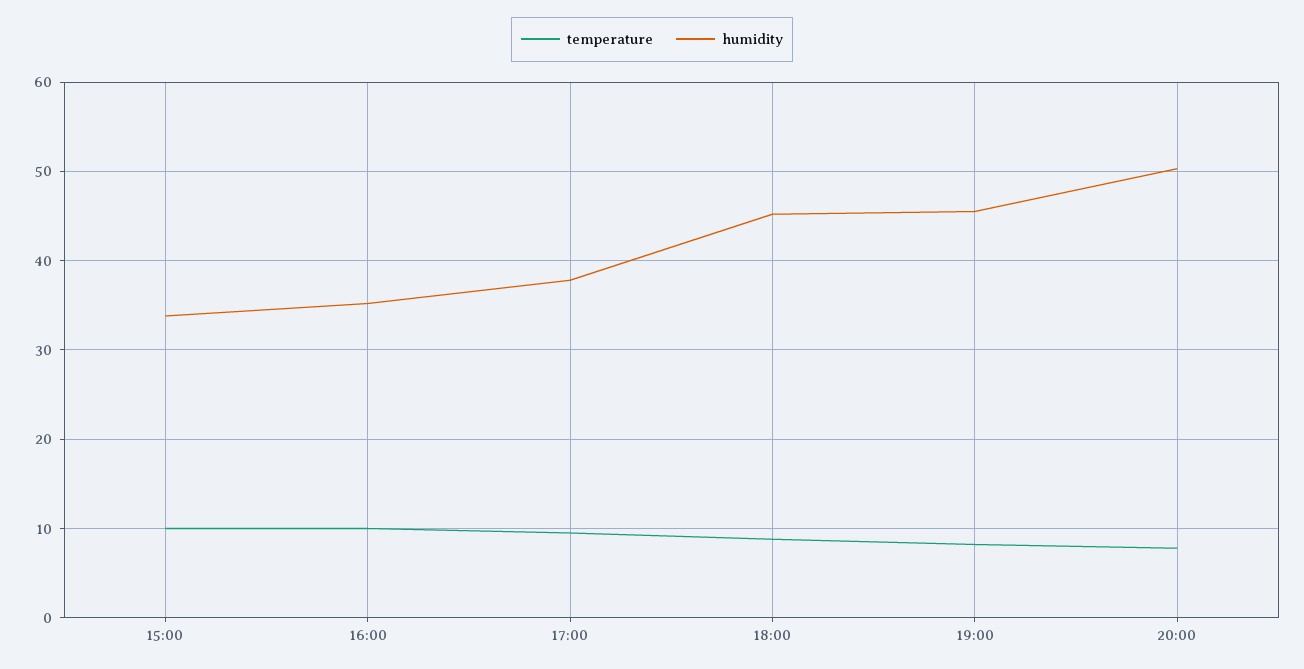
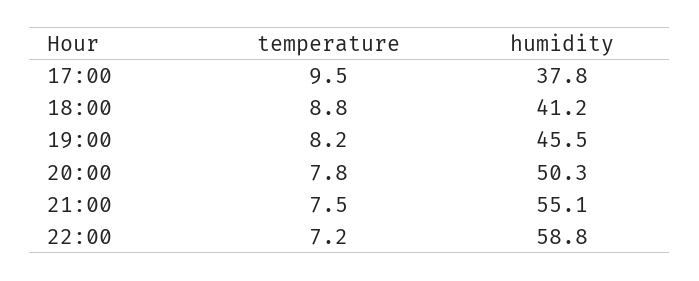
temperature, 15:00: 10 -> none
humidity, 15:00: 34 -> none
temperature, 16:00: 10 -> none
humidity, 16:00: 35 -> none
humidity, 18:00: 45 -> 41.2
temperature, 21:00: none -> 7.5
humidity, 21:00: none -> 55.1
temperature, 22:00: none -> 7.2
humidity, 22:00: none -> 58.8

